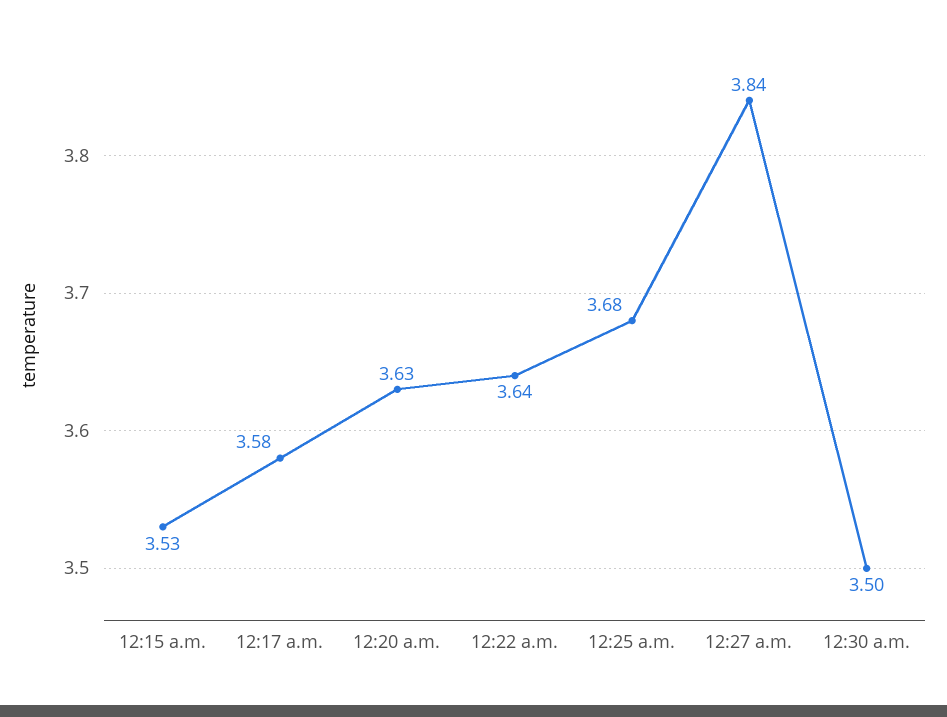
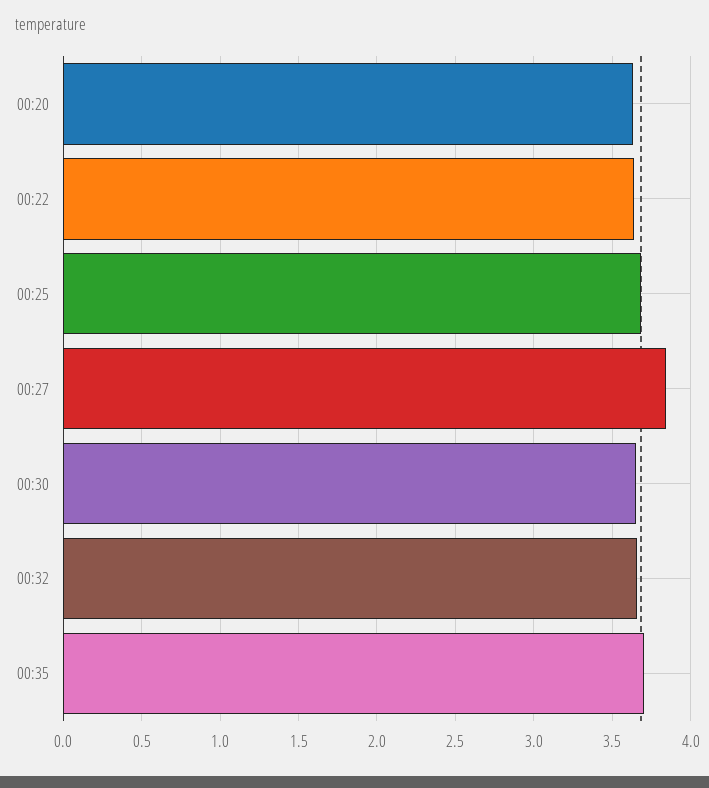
12:15 a.m.: 3.53 -> none
12:17 a.m.: 3.58 -> none
12:30 a.m.: 3.5 -> 3.65
00:32: none -> 3.65
00:35: none -> 3.7

